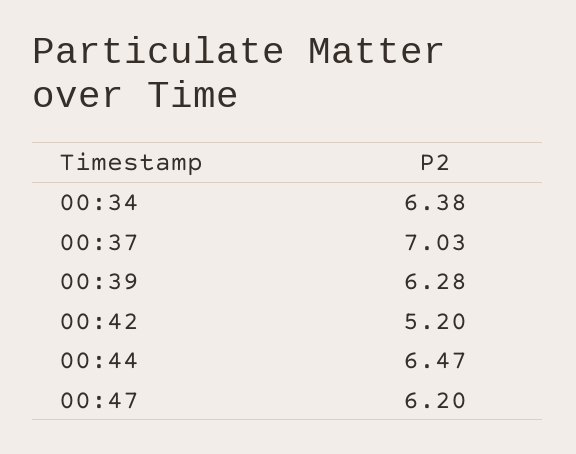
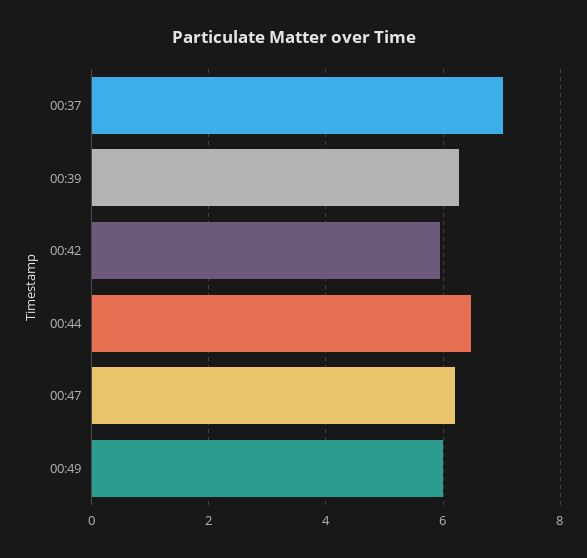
00:34: 6.38 -> none
00:42: 5.2 -> 6
00:49: none -> 6

